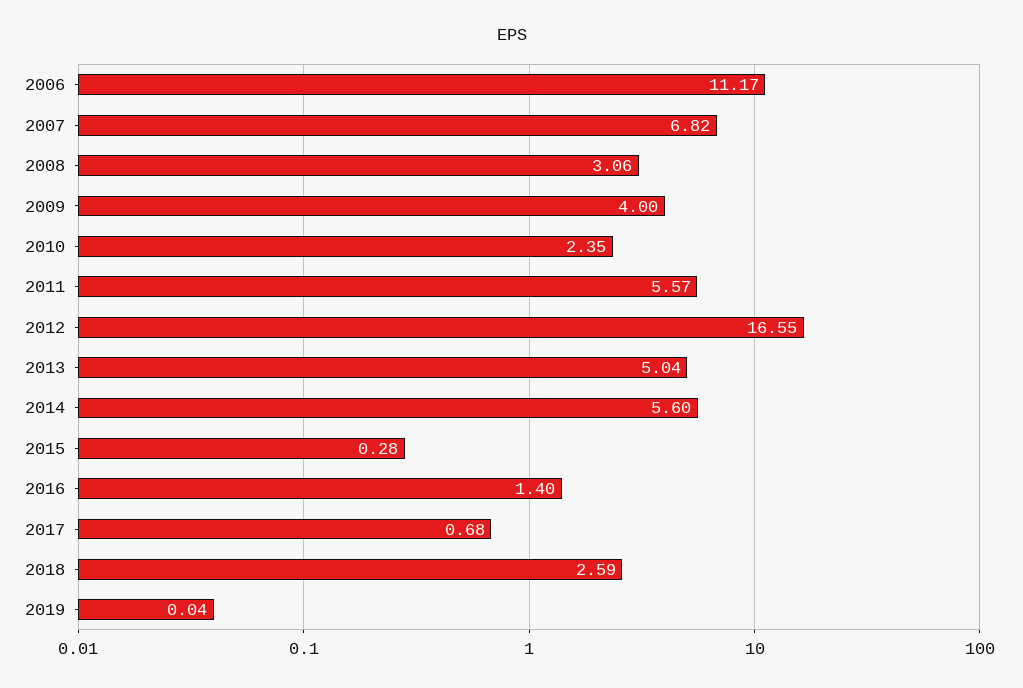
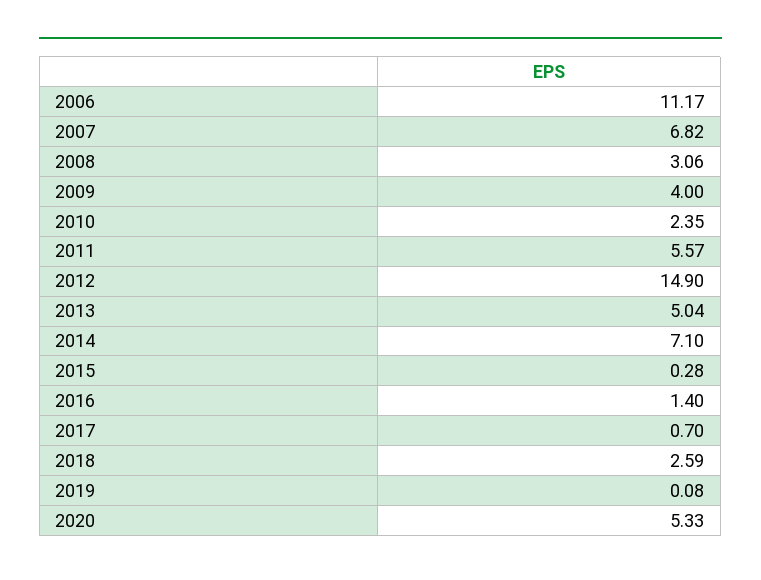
2012: 16.55 -> 14.9
2014: 5.6 -> 7.1
2017: 0.68 -> 0.7
2019: 0.04 -> 0.08
2020: none -> 5.33

